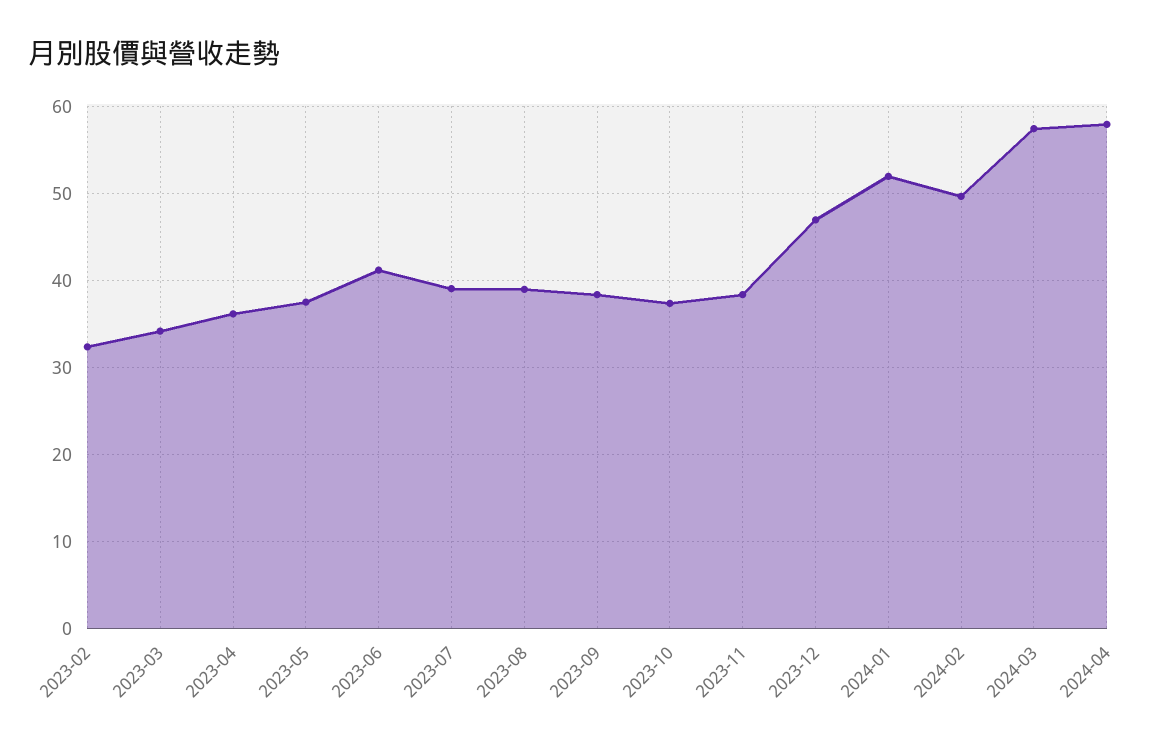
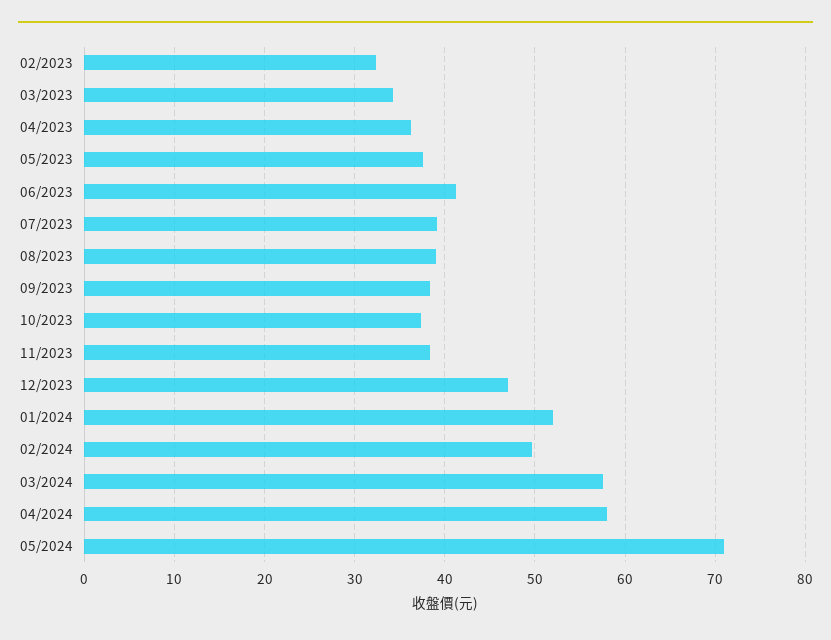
05/2024: none -> 71

